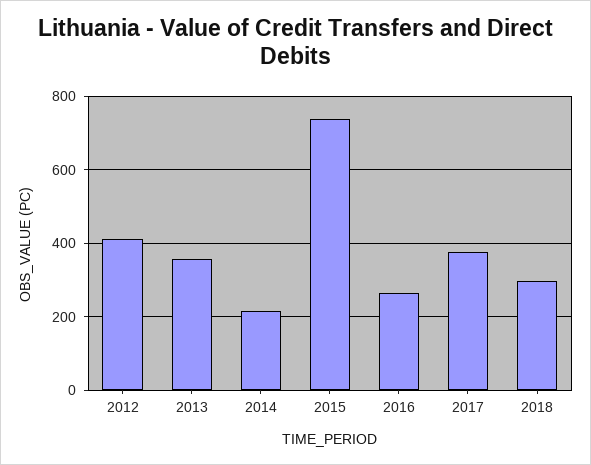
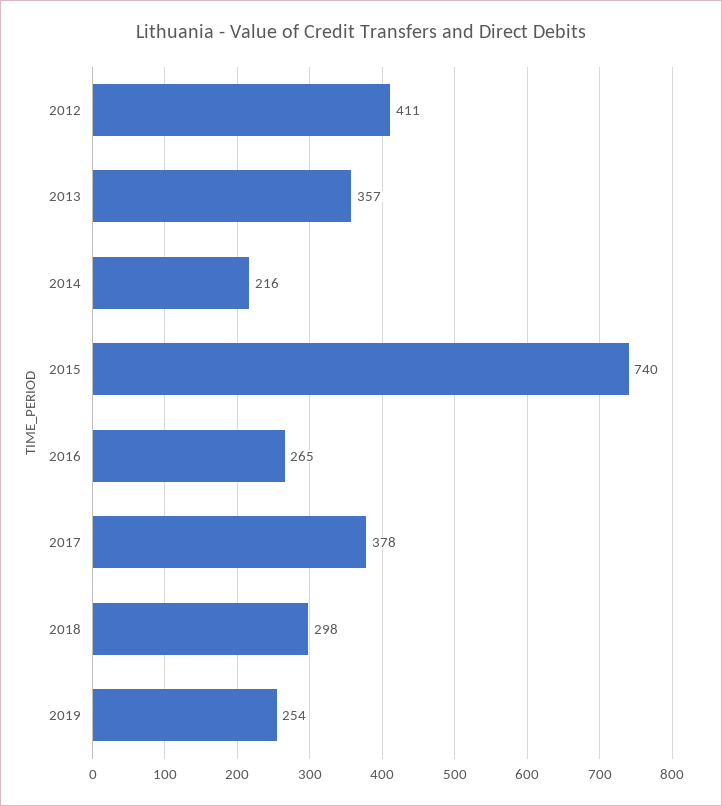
2019: none -> 254

